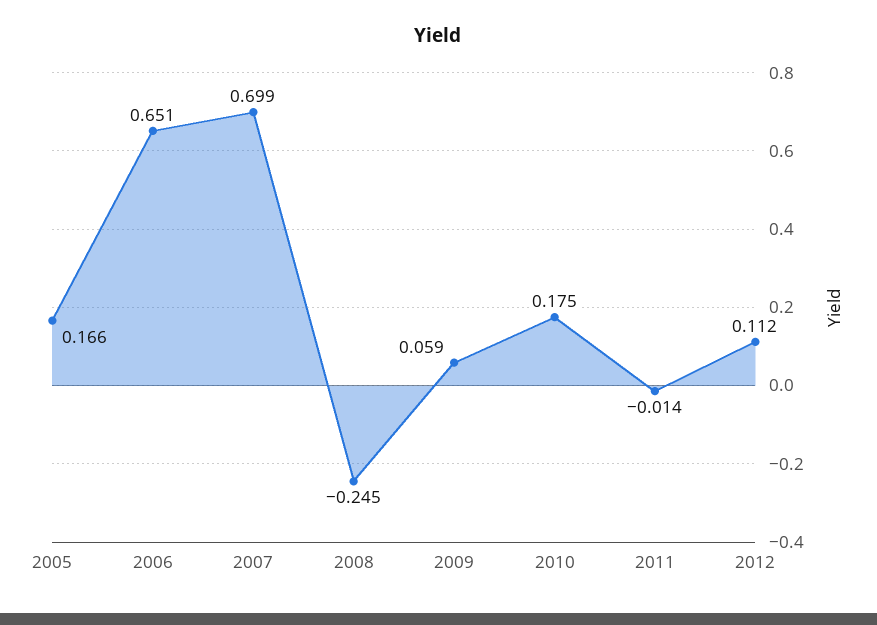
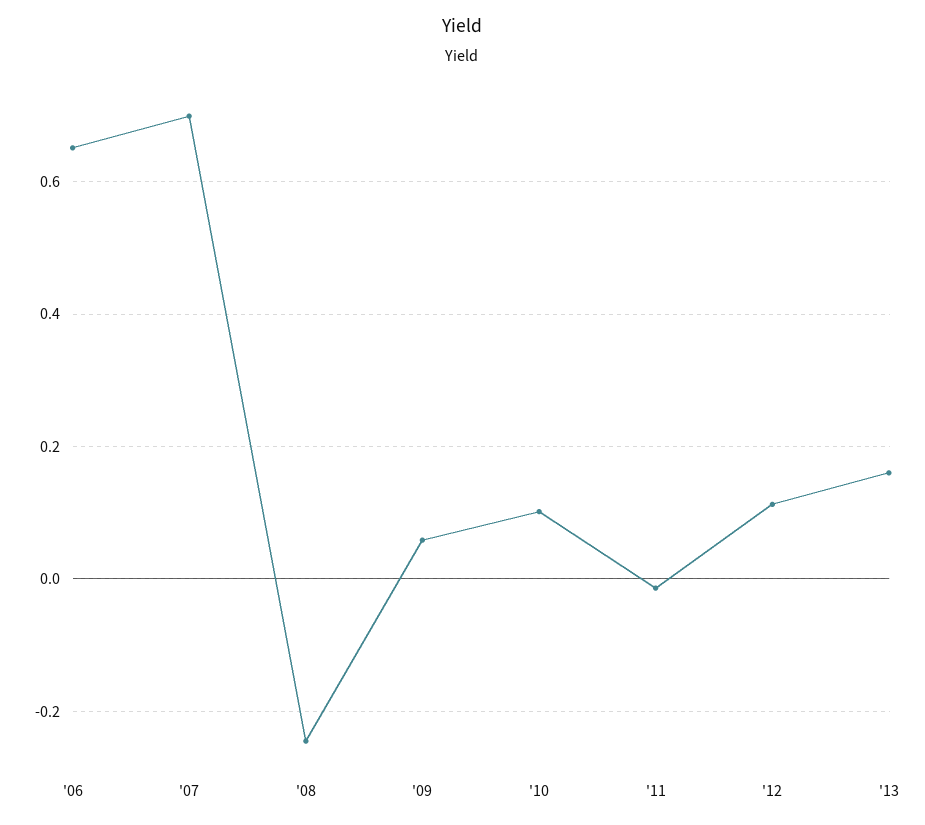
2005: 0.166 -> none
2010: 0.175 -> 0.1
'13: none -> 0.16

